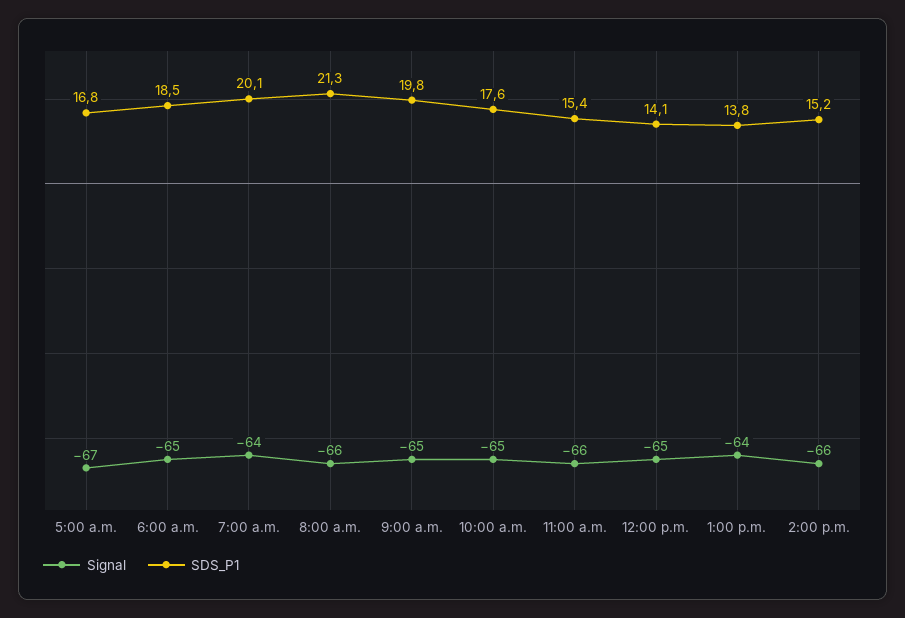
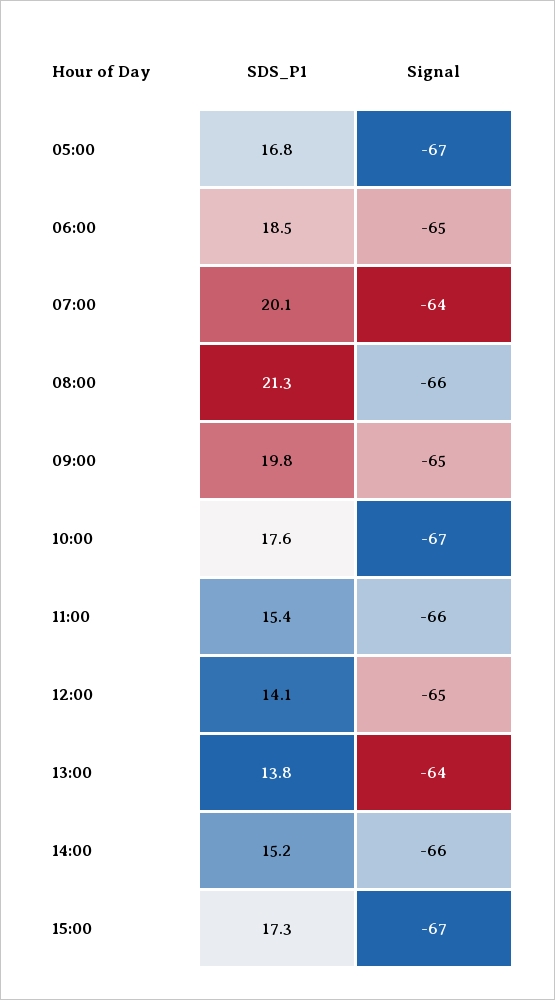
Signal, 10:00 a.m.: -65 -> -67
SDS_P1, 15:00: none -> 17.3
Signal, 15:00: none -> -67

